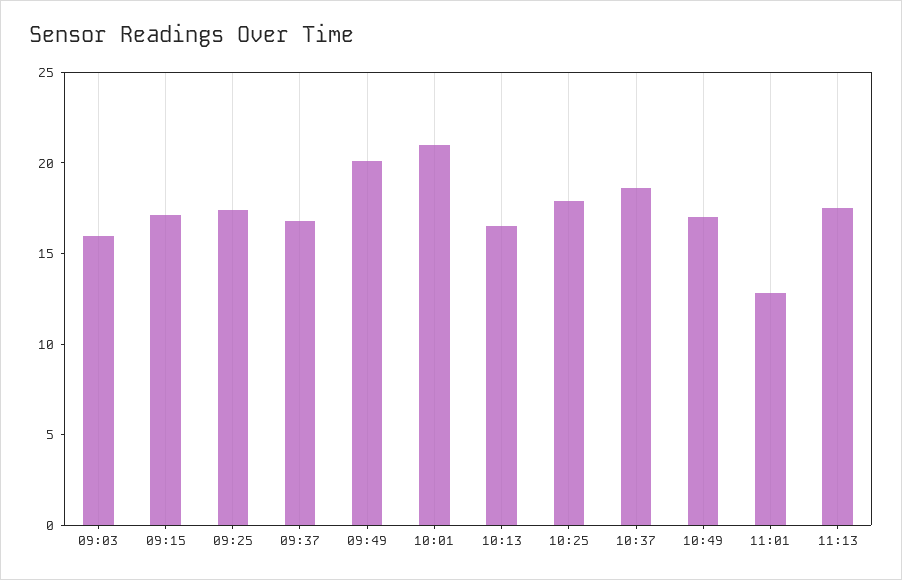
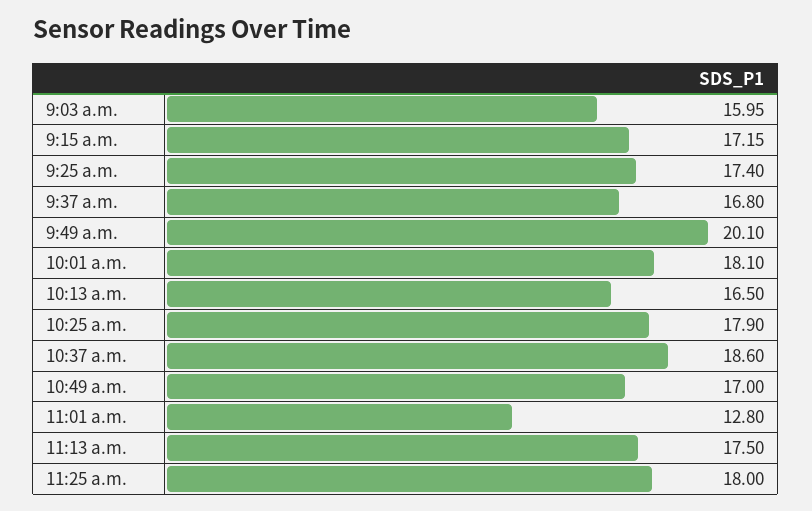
10:01: 21 -> 18.1
11:25 a.m.: none -> 18

